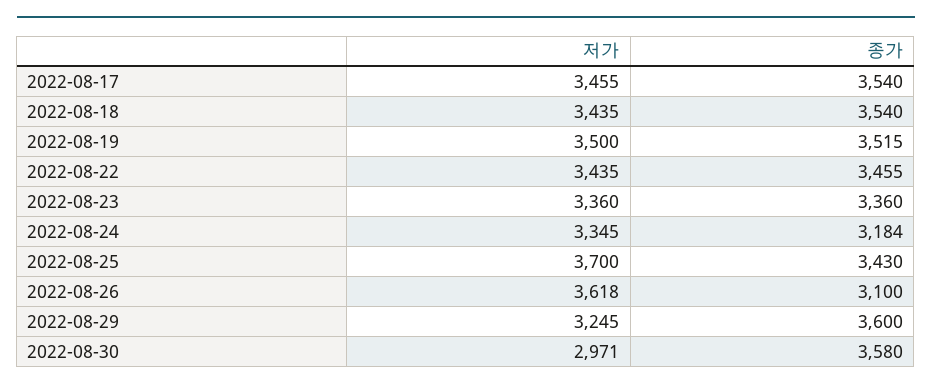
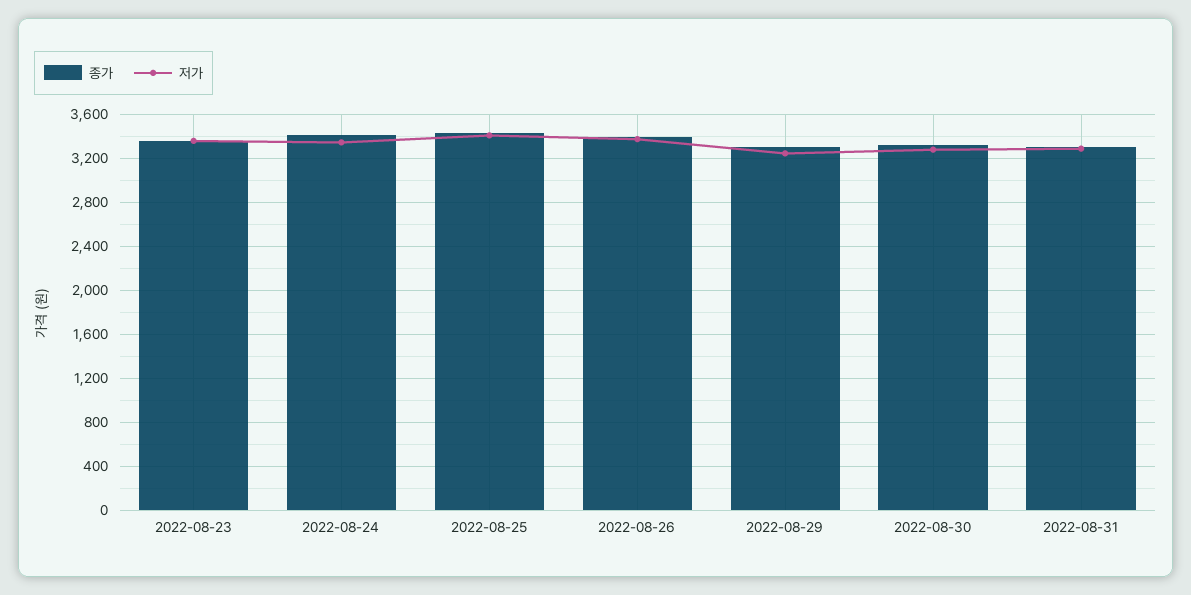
저가, 2022-08-17: 3455 -> none
종가, 2022-08-17: 3540 -> none
저가, 2022-08-18: 3435 -> none
종가, 2022-08-18: 3540 -> none
저가, 2022-08-19: 3500 -> none
종가, 2022-08-19: 3515 -> none
저가, 2022-08-22: 3435 -> none
종가, 2022-08-22: 3455 -> none
종가, 2022-08-24: 3184 -> 3400
저가, 2022-08-25: 3700 -> 3400
저가, 2022-08-26: 3618 -> 3400
종가, 2022-08-26: 3100 -> 3400
종가, 2022-08-29: 3600 -> 3300
저가, 2022-08-30: 2971 -> 3300
종가, 2022-08-30: 3580 -> 3300
종가, 2022-08-31: none -> 3300
저가, 2022-08-31: none -> 3300

